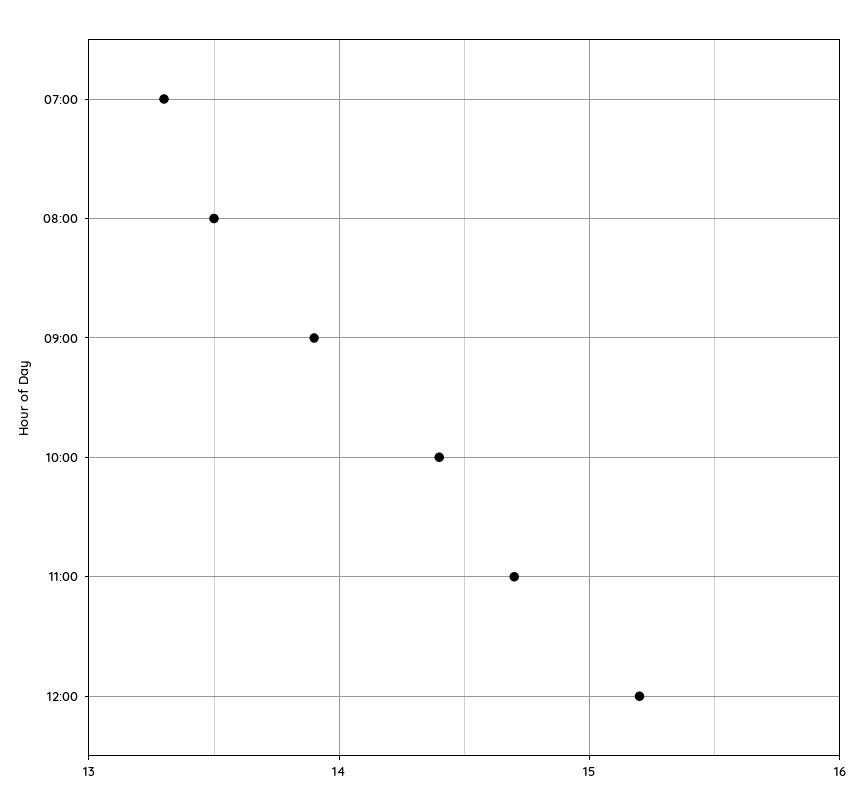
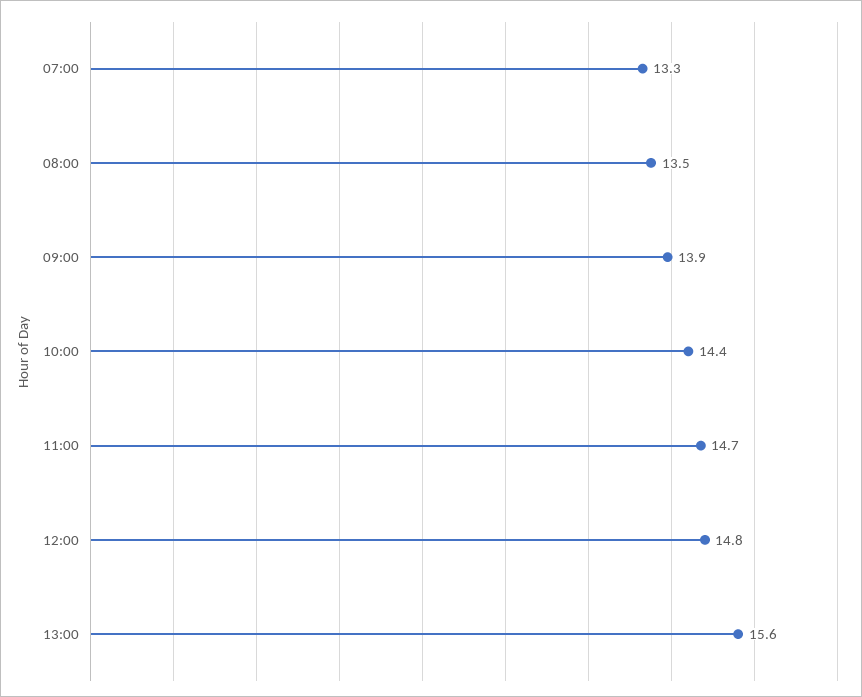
12:00: 15.2 -> 14.8
13:00: none -> 15.6

